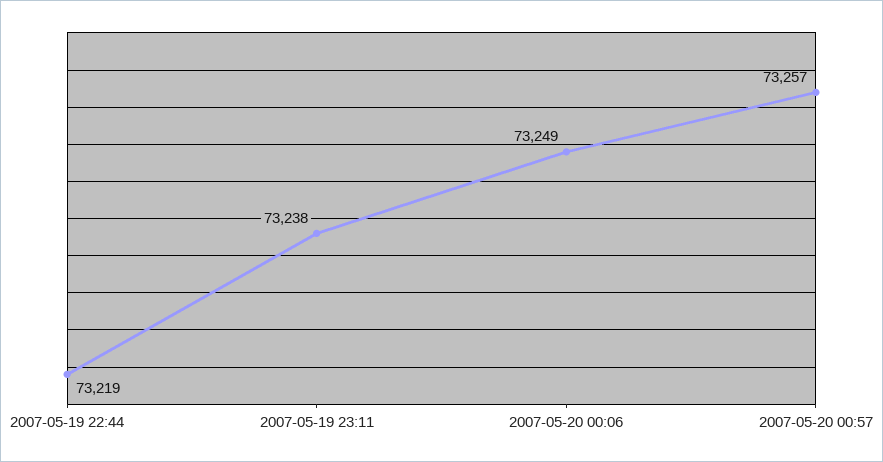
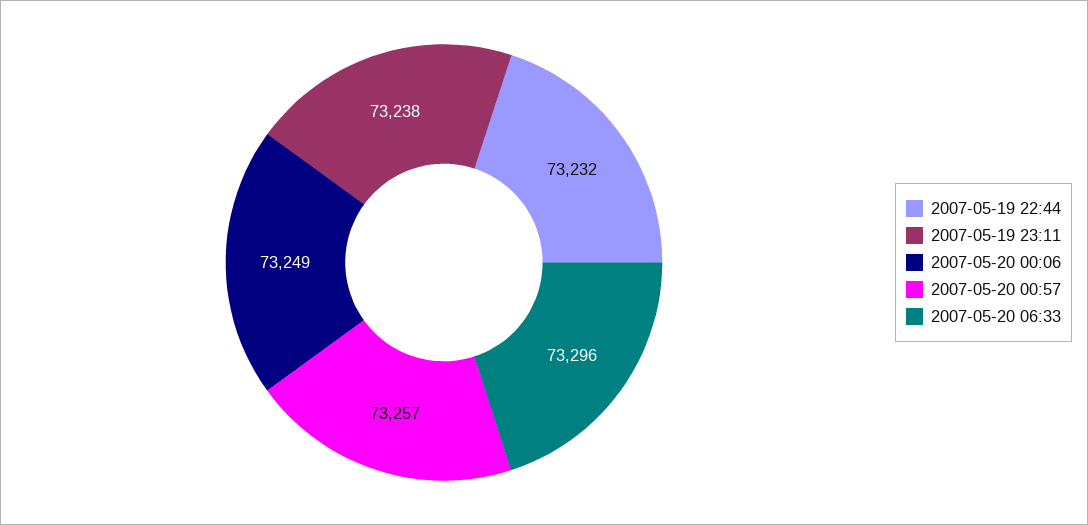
2007-05-19 22:44: 73219 -> 73232
2007-05-20 06:33: none -> 73296

